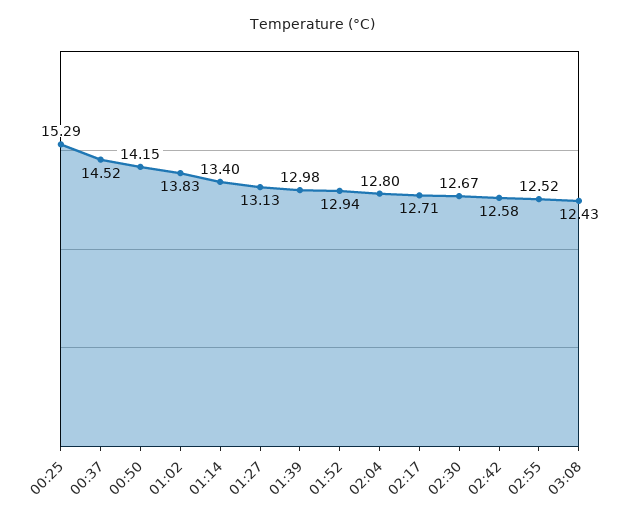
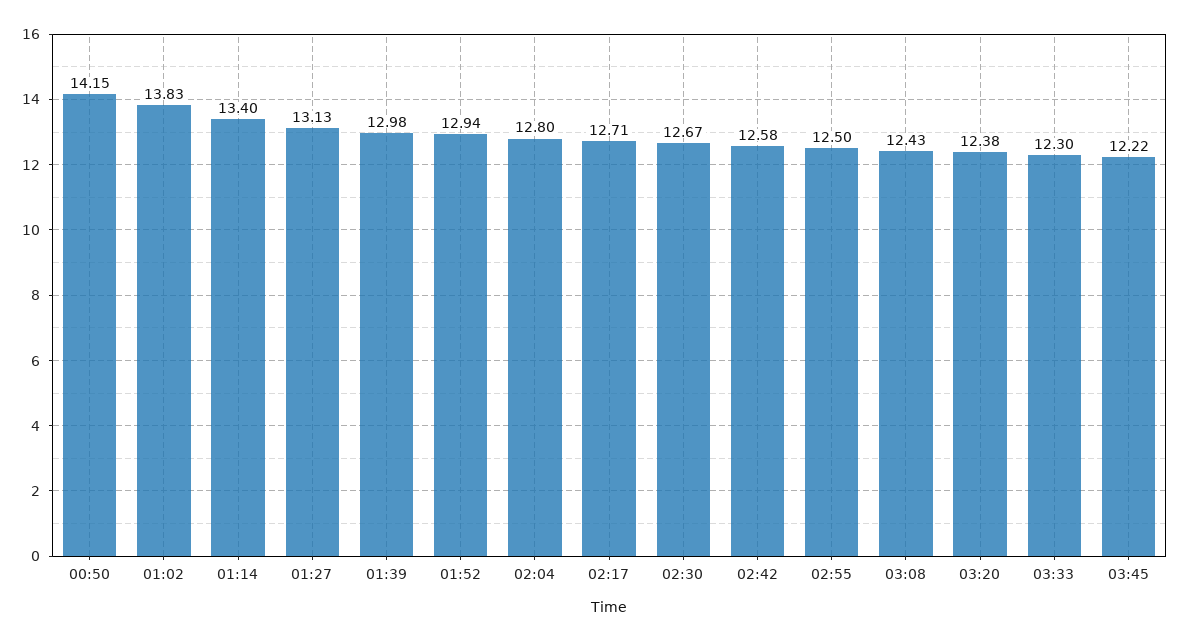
00:25: 15.29 -> none
00:37: 14.52 -> none
02:55: 12.52 -> 12.5
03:20: none -> 12.38
03:33: none -> 12.3
03:45: none -> 12.22

